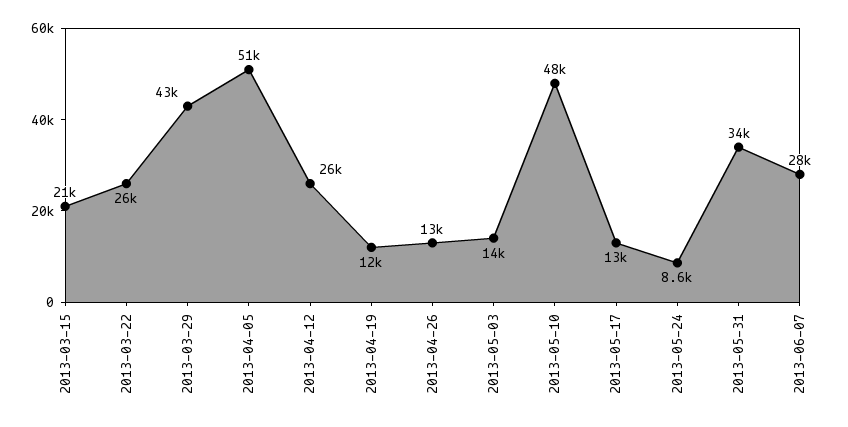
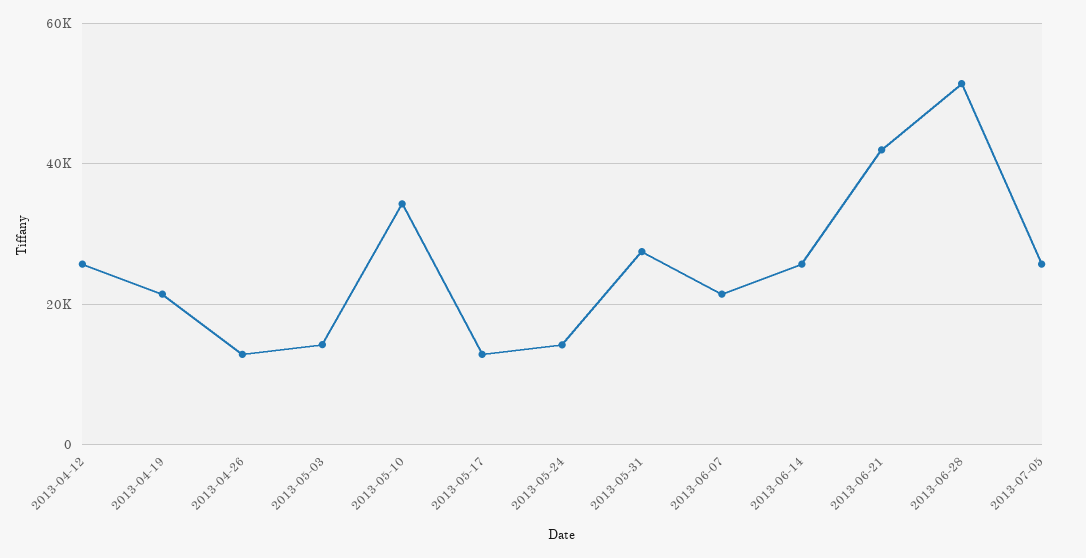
2013-03-15: 21000 -> none
2013-03-22: 26000 -> none
2013-03-29: 43000 -> none
2013-04-05: 51000 -> none
2013-04-19: 12000 -> 22000
2013-05-10: 48000 -> 34000
2013-05-24: 8600 -> 14000
2013-05-31: 34000 -> 28000
2013-06-07: 28000 -> 22000
2013-06-14: none -> 26000
2013-06-21: none -> 42000
2013-06-28: none -> 52000
2013-07-05: none -> 26000

